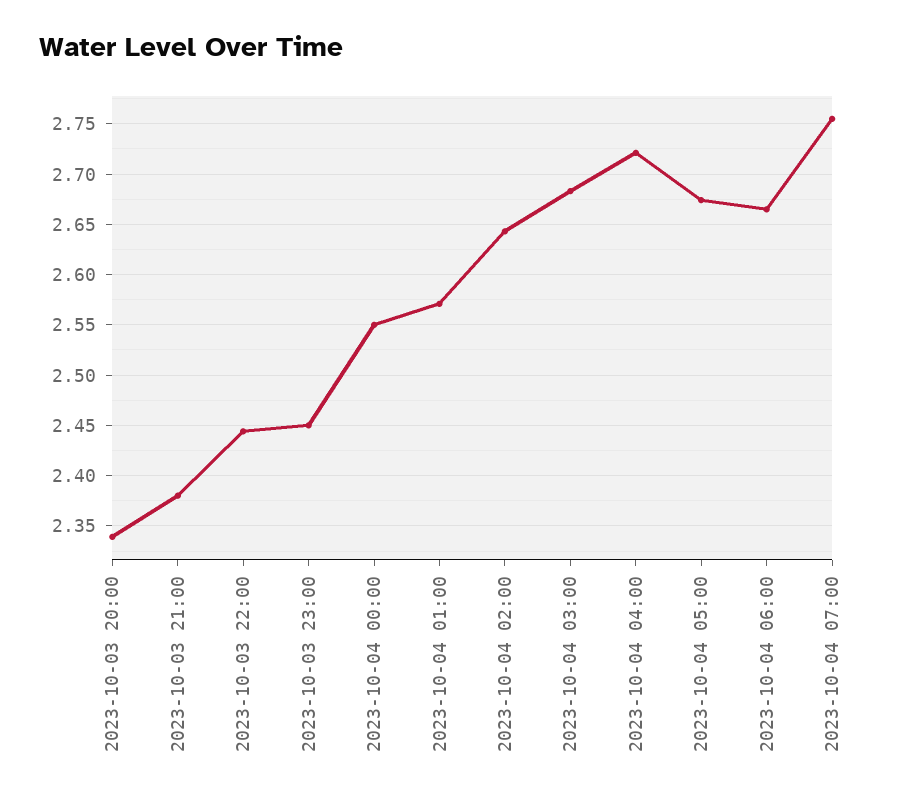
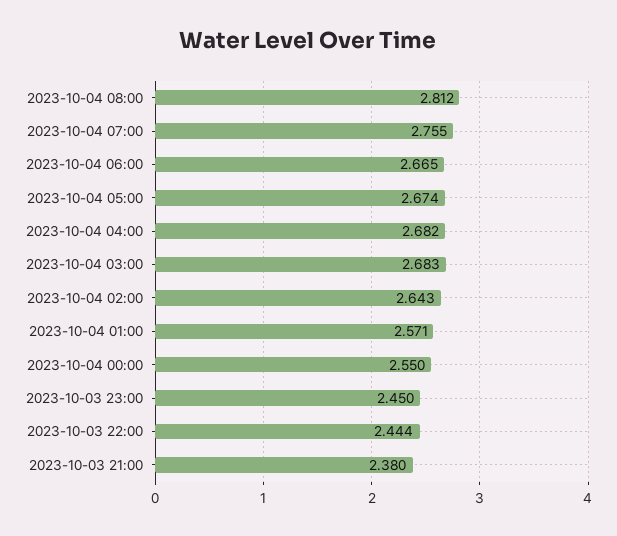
2023-10-03 20:00: 2.34 -> none
2023-10-04 04:00: 2.72 -> 2.682
2023-10-04 08:00: none -> 2.812

